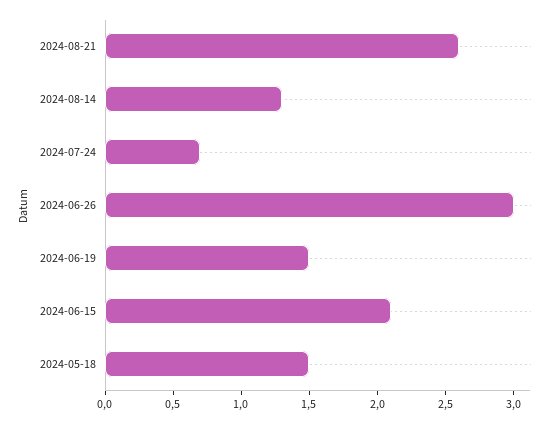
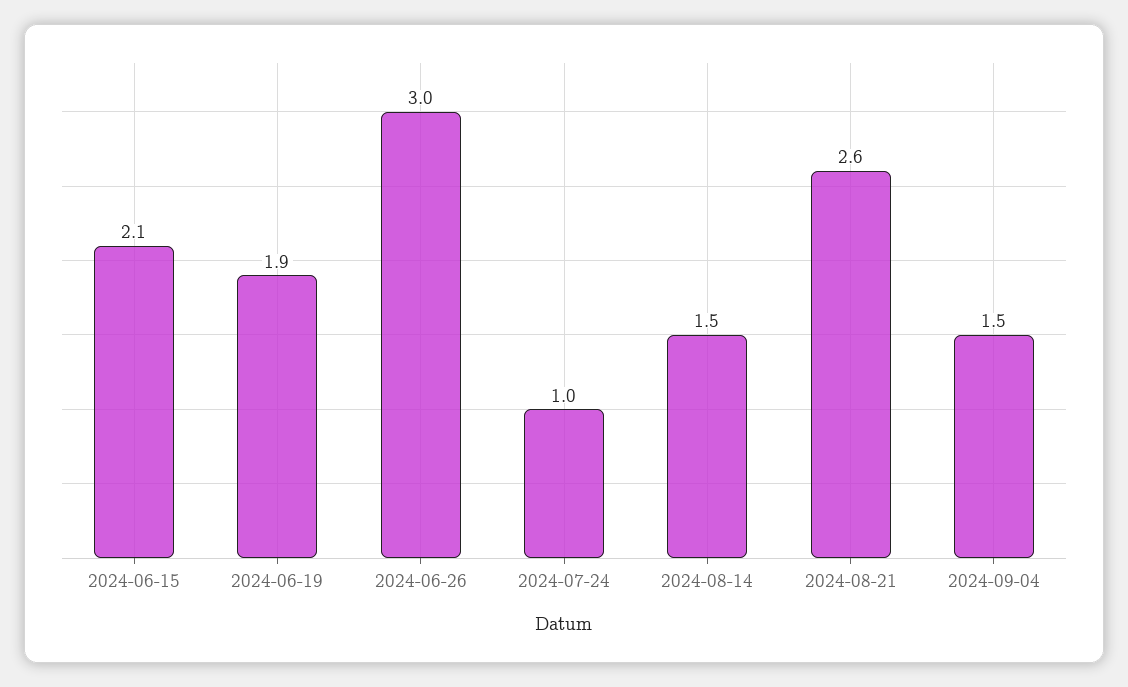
2024-08-14: 1.3 -> 1.5
2024-07-24: 0.7 -> 1
2024-06-19: 1.5 -> 1.9
2024-05-18: 1.5 -> none
2024-09-04: none -> 1.5

